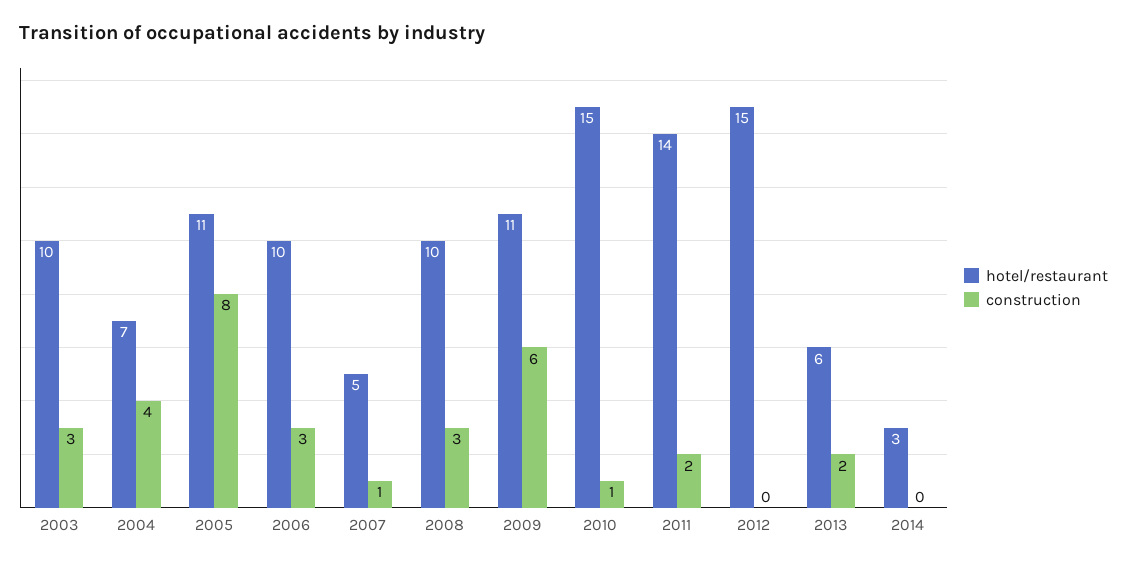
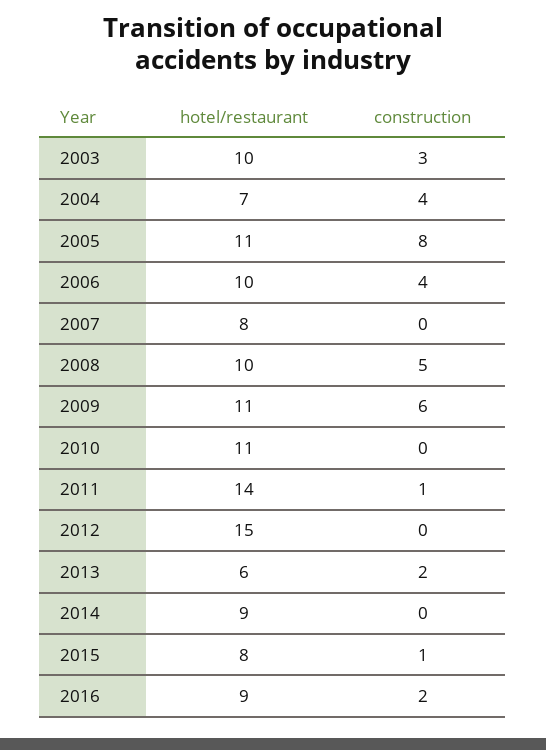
construction, 2006: 3 -> 4
hotel/restaurant, 2007: 5 -> 8
construction, 2007: 1 -> 0
construction, 2008: 3 -> 5
hotel/restaurant, 2010: 15 -> 11
construction, 2010: 1 -> 0
construction, 2011: 2 -> 1
hotel/restaurant, 2014: 3 -> 9
hotel/restaurant, 2015: none -> 8
construction, 2015: none -> 1
hotel/restaurant, 2016: none -> 9
construction, 2016: none -> 2

